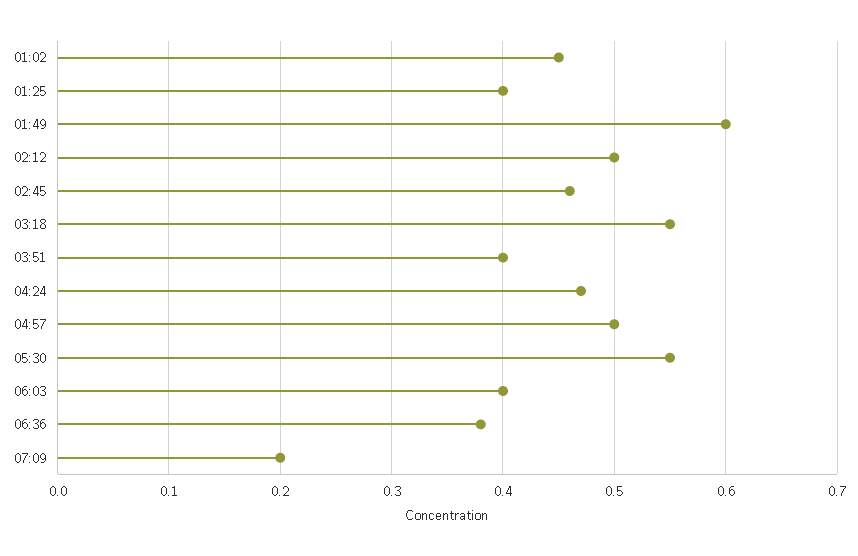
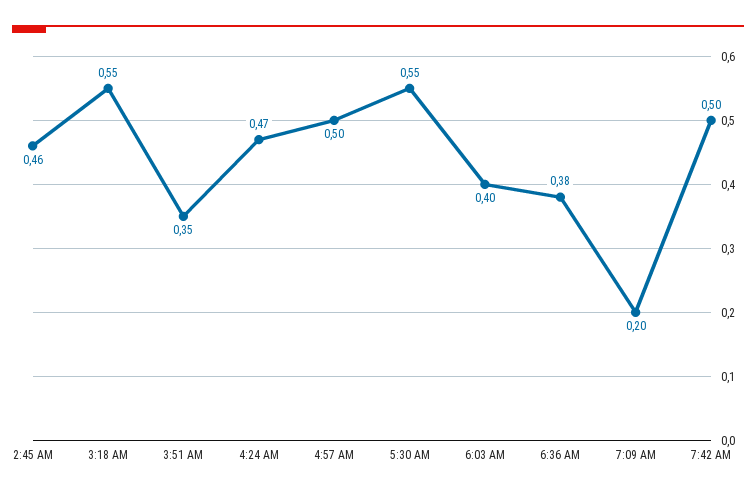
01:02: 0.45 -> none
01:25: 0.4 -> none
01:49: 0.6 -> none
02:12: 0.5 -> none
03:51: 0.4 -> 0.35
7:42 AM: none -> 0.5

